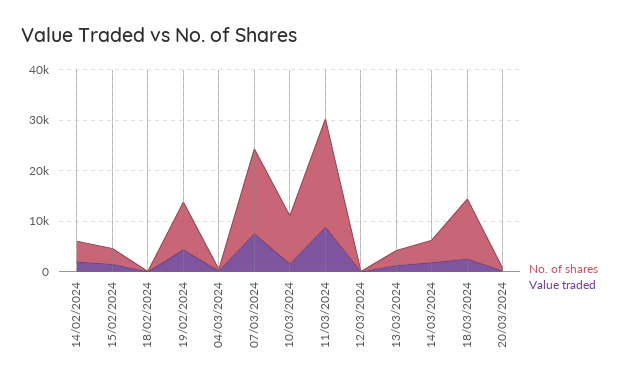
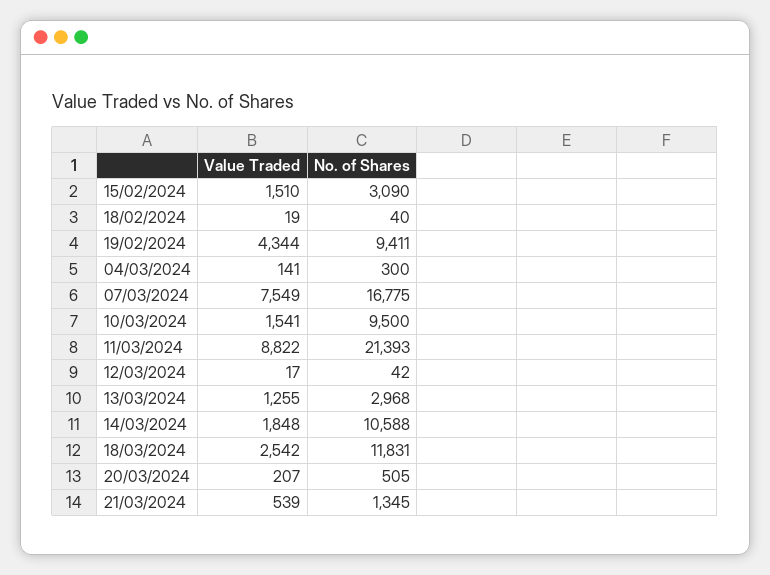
No. of shares, 14/02/2024: 4000 -> none
Value traded, 14/02/2024: 2000 -> none
No. of shares, 14/03/2024: 4000 -> 10588
Value traded, 21/03/2024: none -> 539
No. of shares, 21/03/2024: none -> 1345

